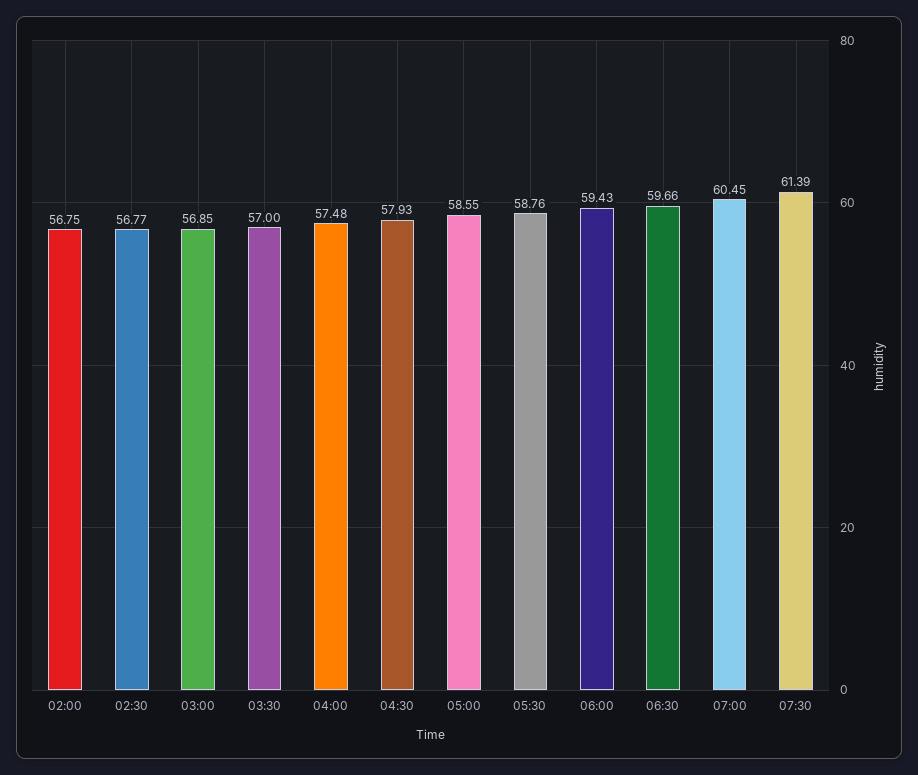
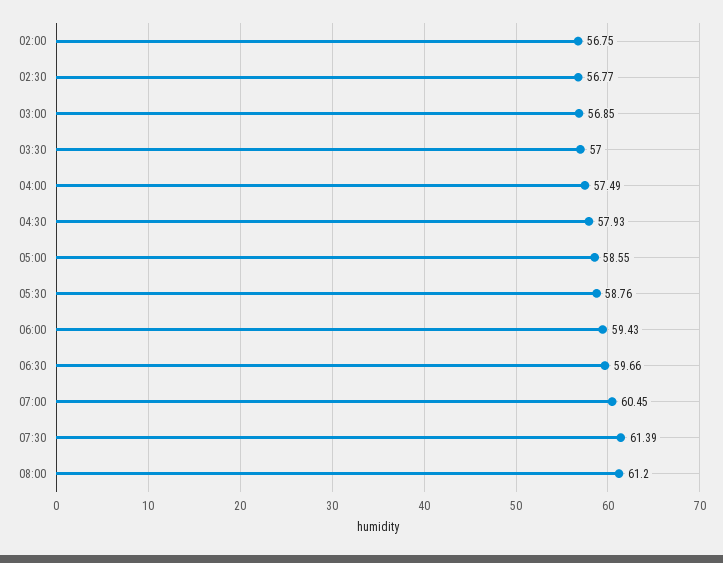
04:00: 57.48 -> 57.49
08:00: none -> 61.2

